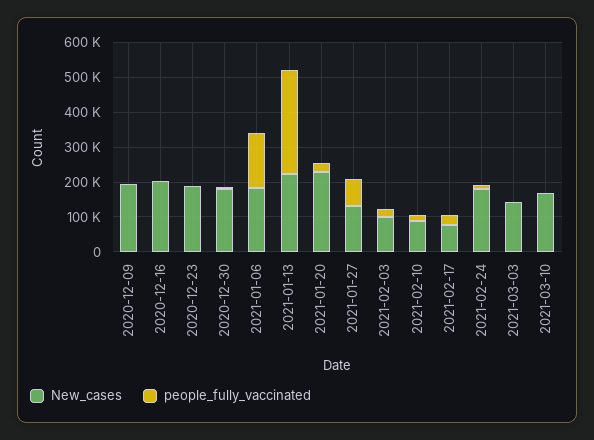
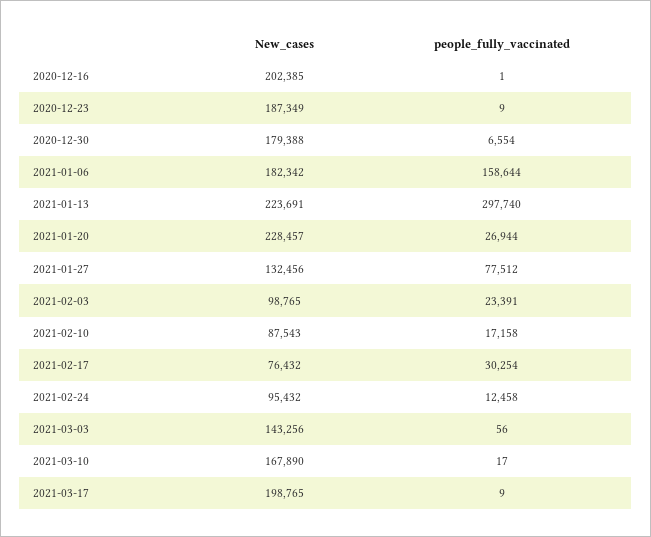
New_cases, 2020-12-09: 200000 -> none
people_fully_vaccinated, 2020-12-09: 0 -> none
New_cases, 2021-02-24: 175000 -> 95432
New_cases, 2021-03-17: none -> 198765
people_fully_vaccinated, 2021-03-17: none -> 9

